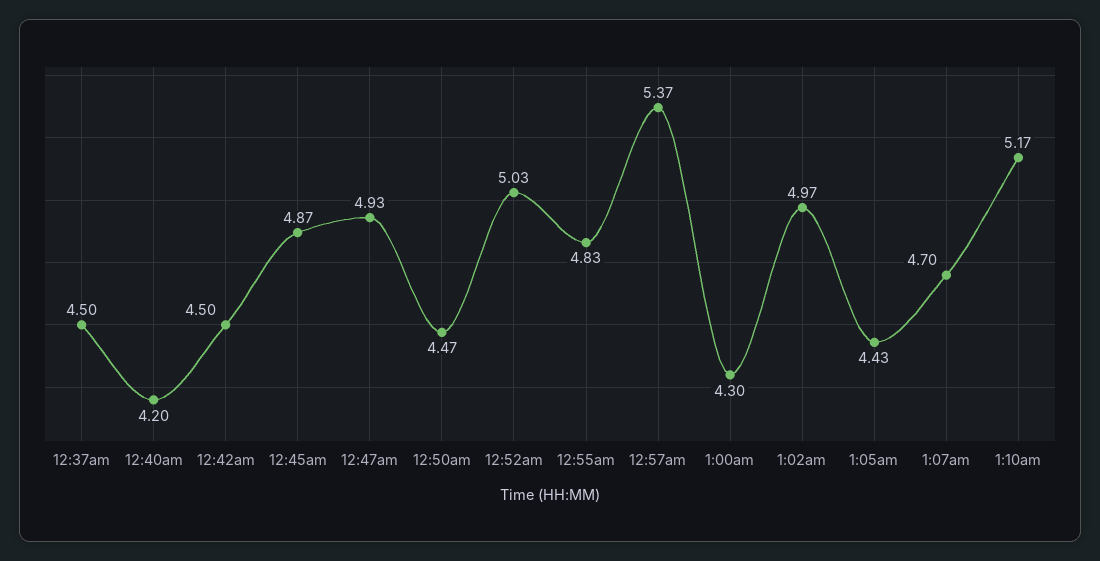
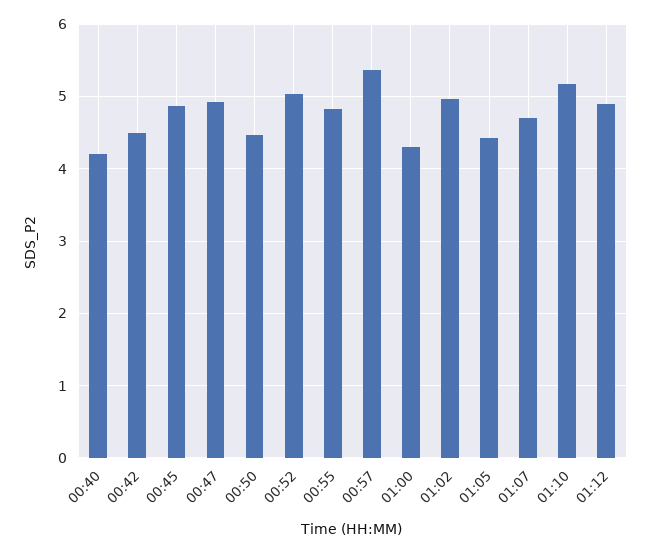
12:37am: 4.5 -> none
01:12: none -> 4.9

